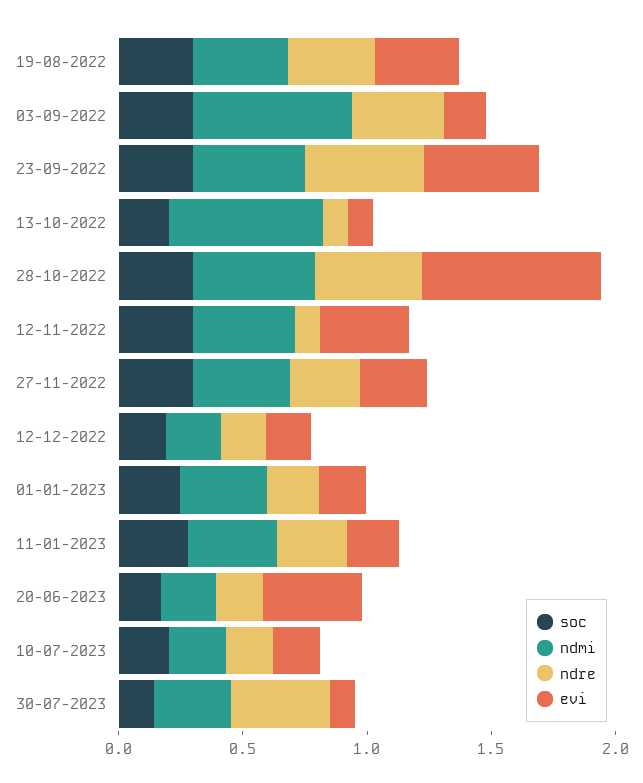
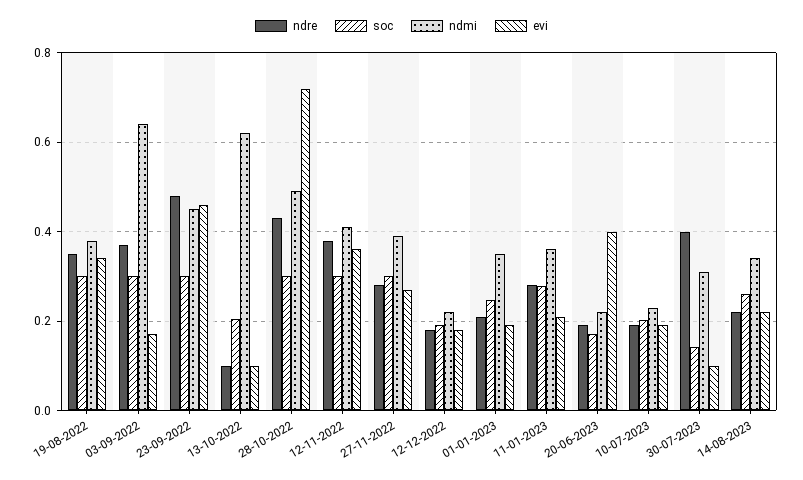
ndre, 12-11-2022: 0.1 -> 0.38
ndre, 14-08-2023: none -> 0.22
soc, 14-08-2023: none -> 0.26
ndmi, 14-08-2023: none -> 0.34
evi, 14-08-2023: none -> 0.22

